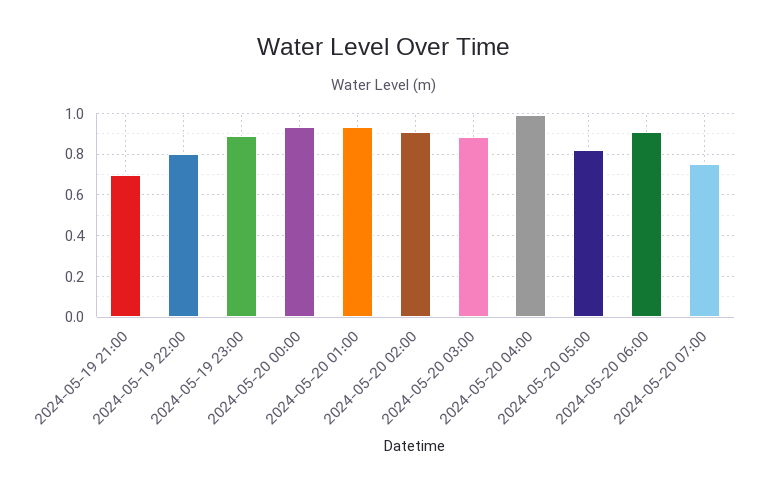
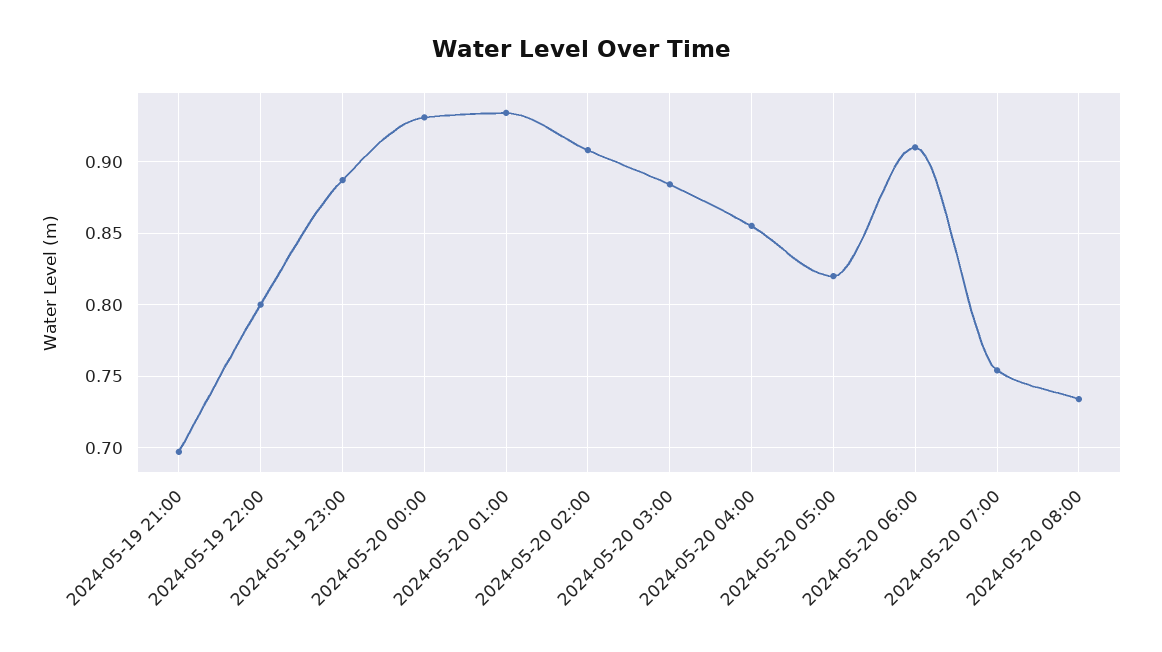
2024-05-20 04:00: 1 -> 0.855
2024-05-20 08:00: none -> 0.735

